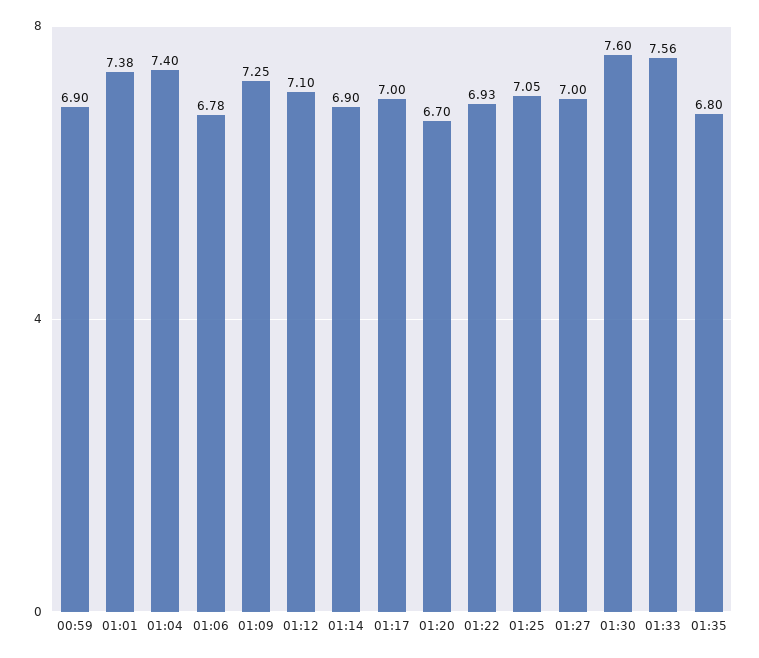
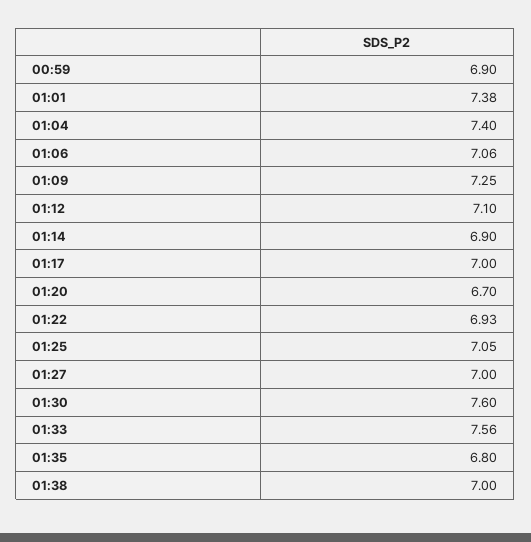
01:06: 6.78 -> 7.06
01:38: none -> 7

